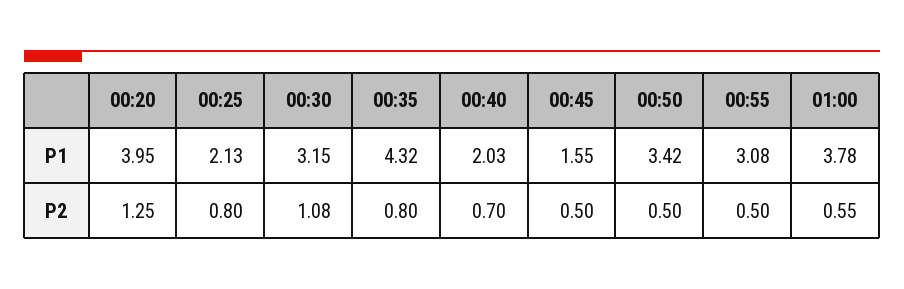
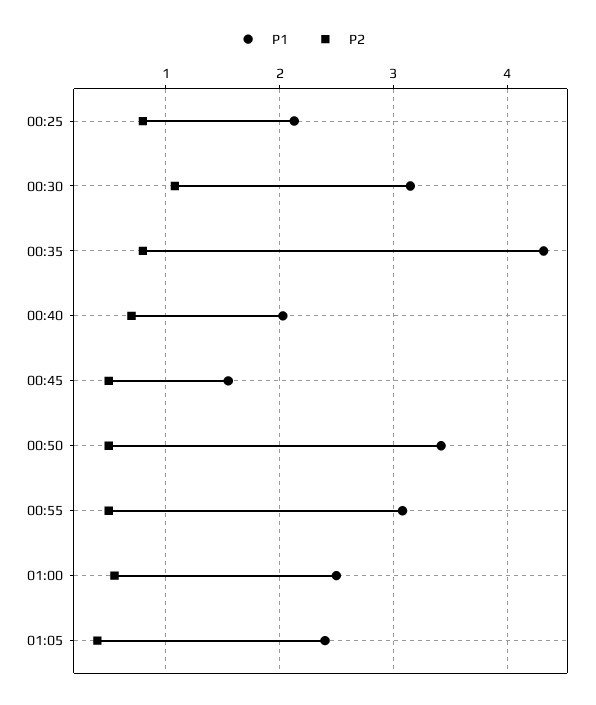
P1, 00:20: 3.95 -> none
P1, 01:00: 3.78 -> 2.5
P2, 00:20: 1.25 -> none
P1, 01:05: none -> 2.4
P2, 01:05: none -> 0.4

